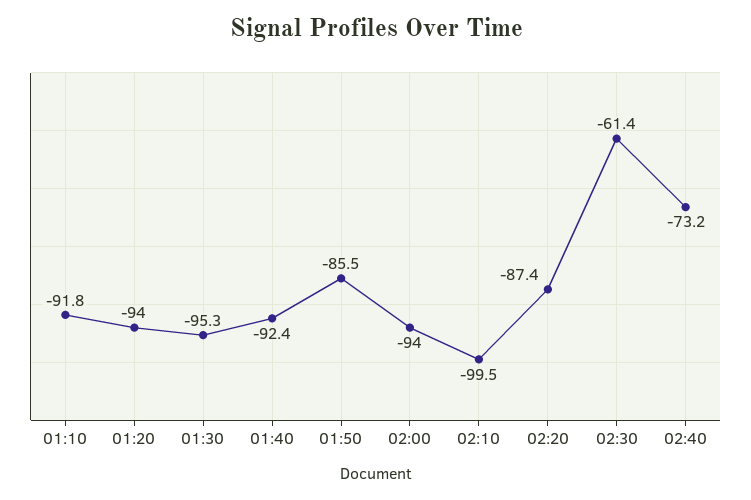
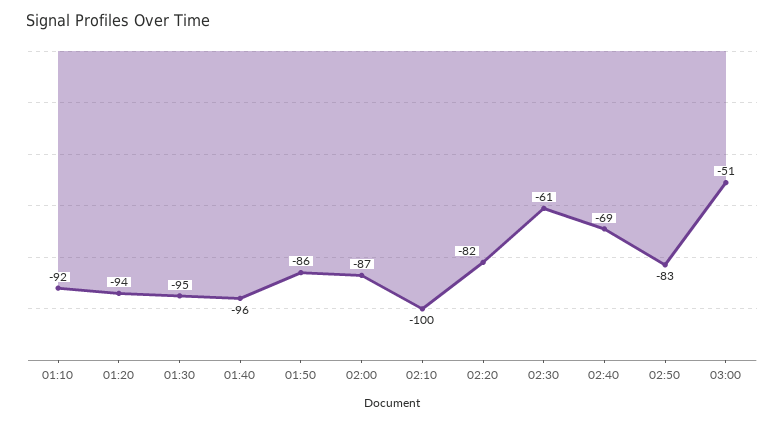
01:40: -92.4 -> -96
02:00: -94 -> -87
02:20: -87.4 -> -82
02:40: -73.2 -> -69
02:50: none -> -83
03:00: none -> -51

